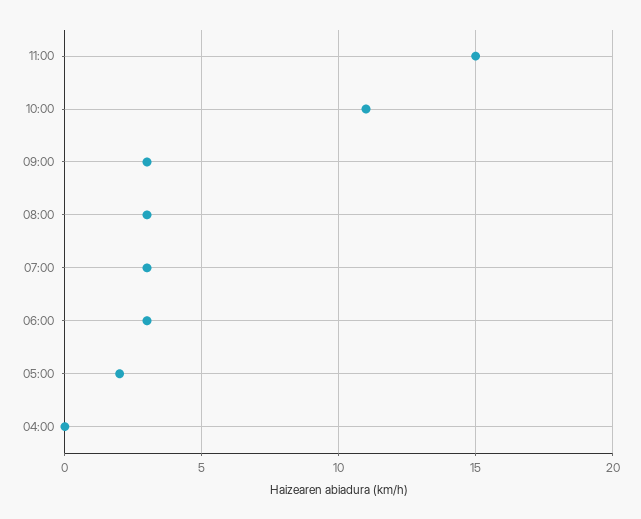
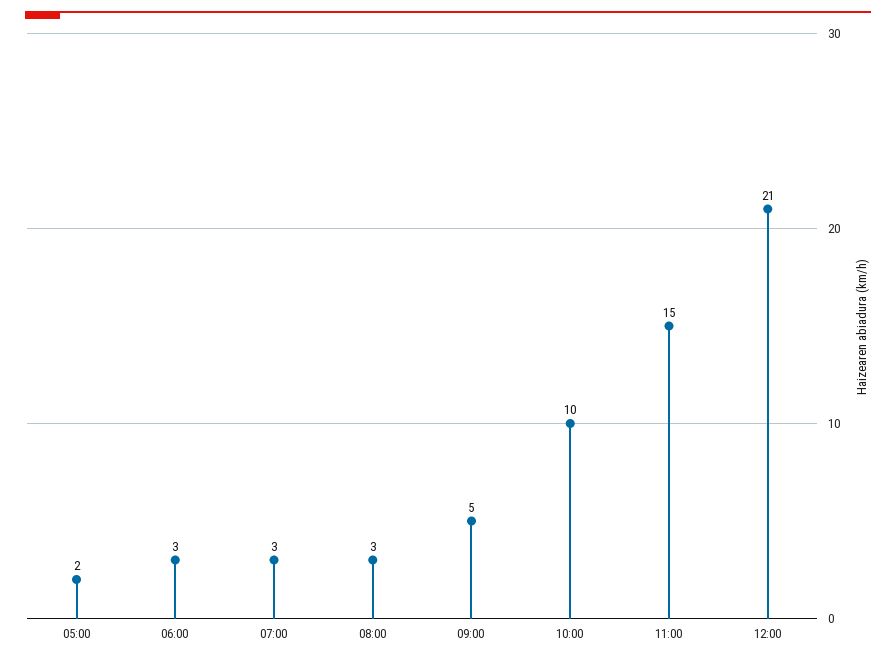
10:00: 11 -> 10
09:00: 3 -> 5
04:00: 0 -> none
12:00: none -> 21

